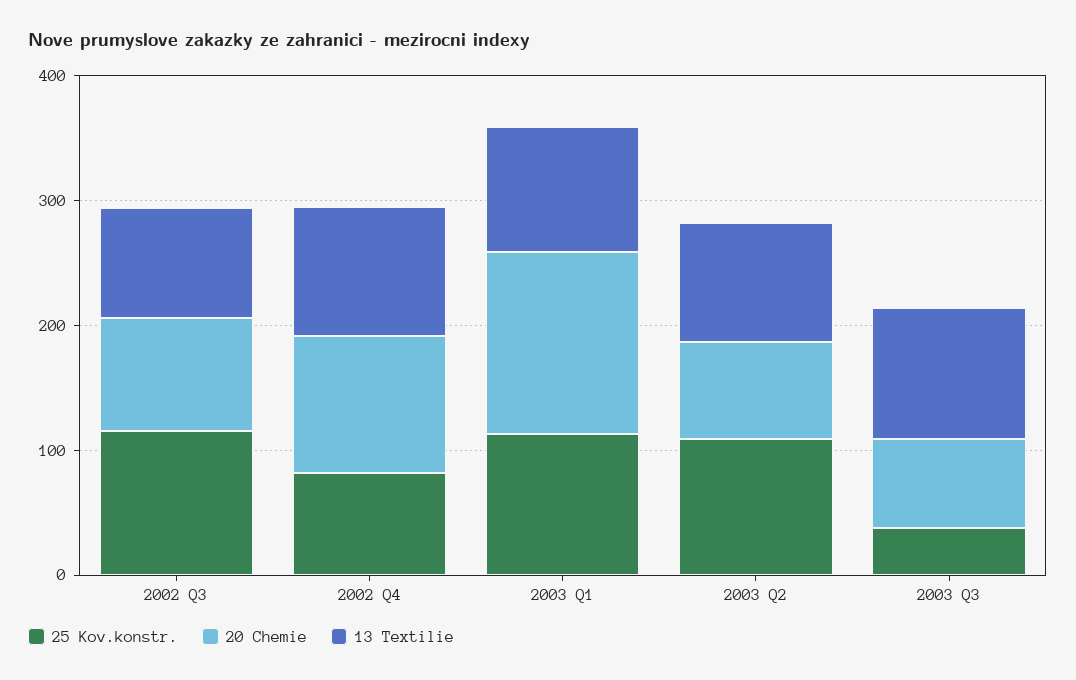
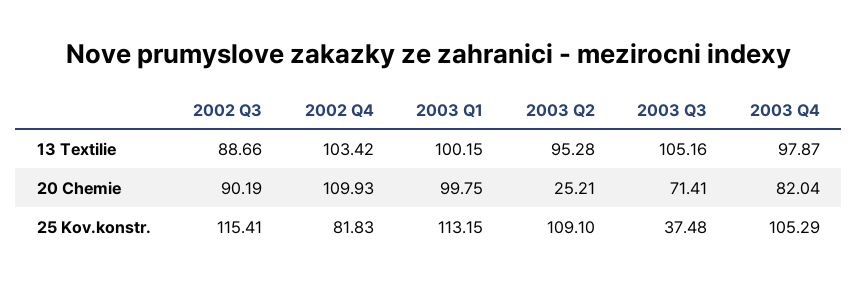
20 Chemie, 2003 Q1: 140 -> 99.75
20 Chemie, 2003 Q2: 80 -> 25.21
13 Textilie, 2003 Q4: none -> 97.87
20 Chemie, 2003 Q4: none -> 82.04
25 Kov.konstr., 2003 Q4: none -> 105.29

